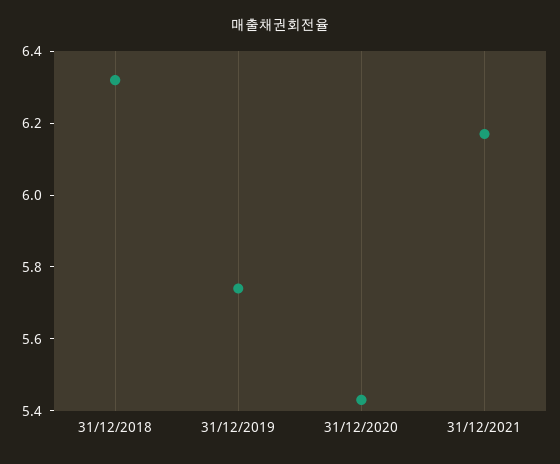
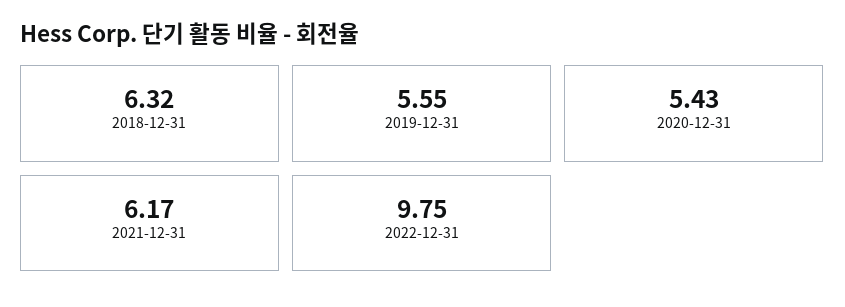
31/12/2019: 5.75 -> 5.55
2022-12-31: none -> 9.75

